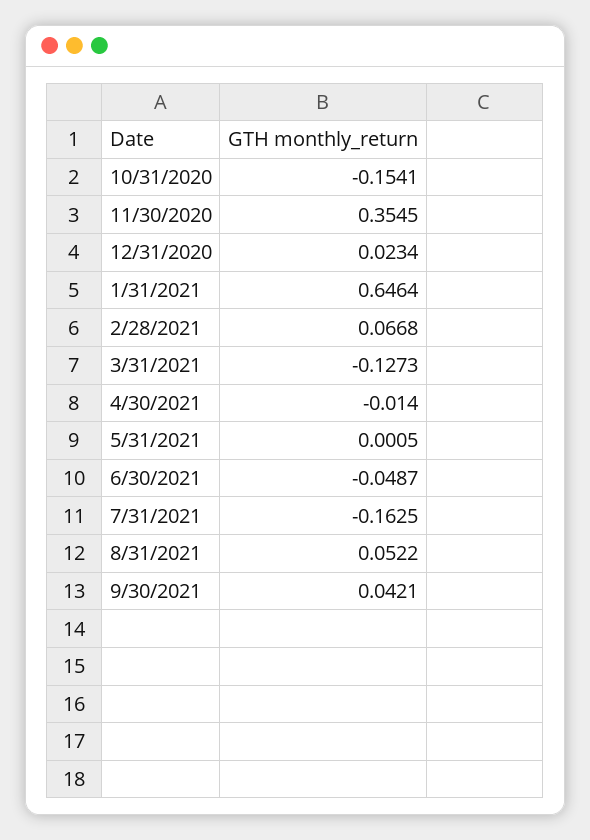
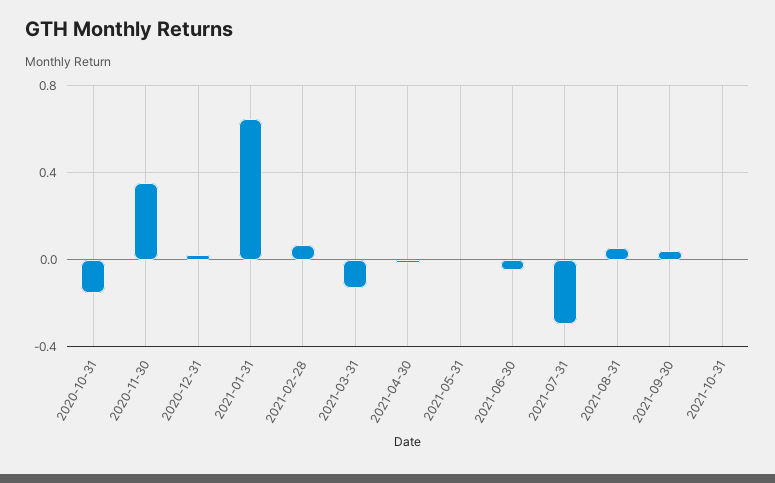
7/31/2021: -0.1625 -> -0.3
2021-10-31: none -> 0

